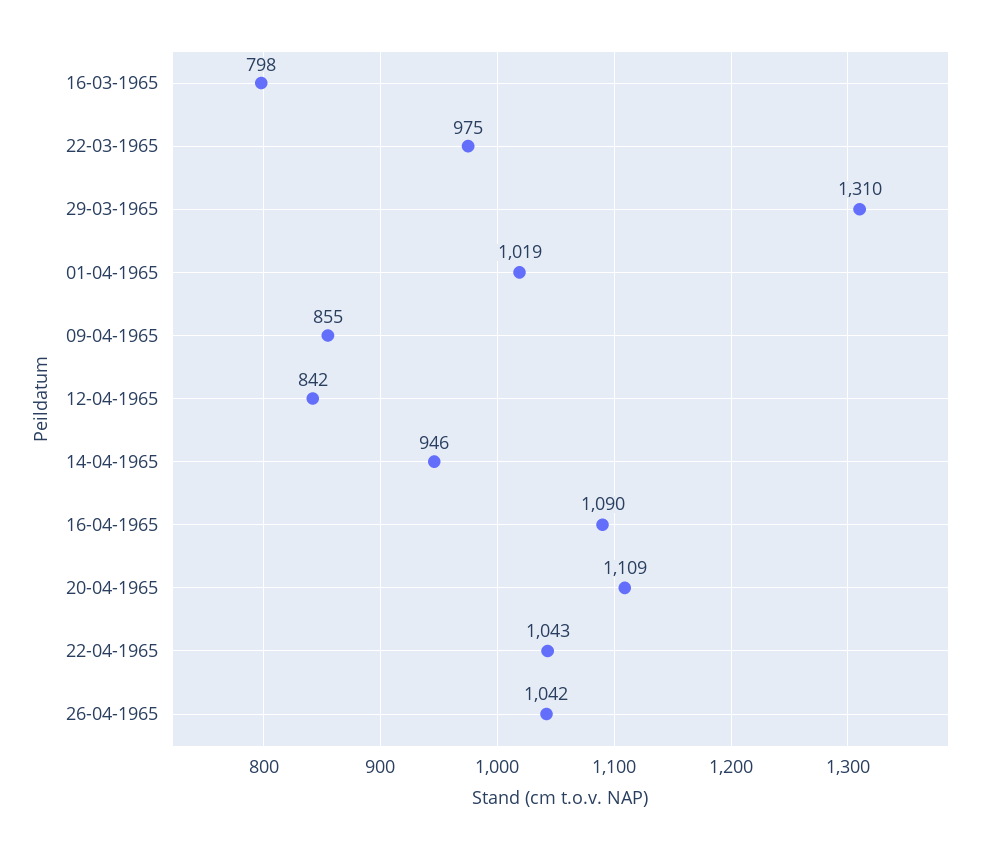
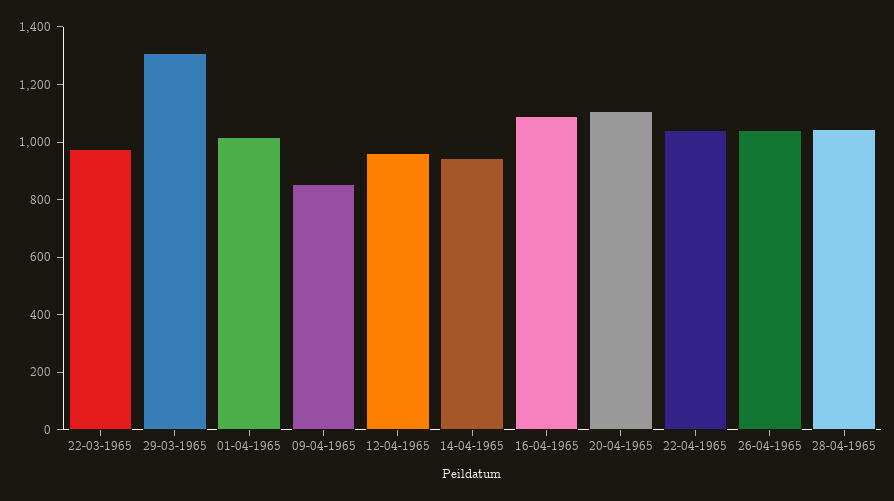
16-03-1965: 798 -> none
12-04-1965: 842 -> 950
28-04-1965: none -> 1050

